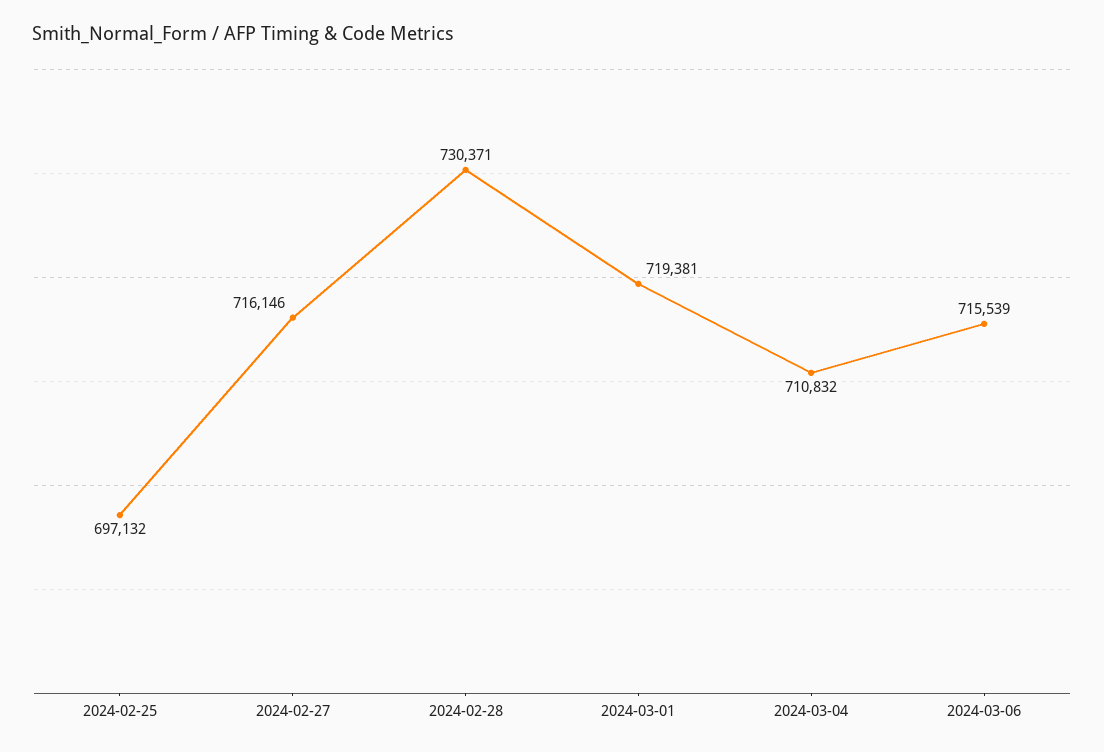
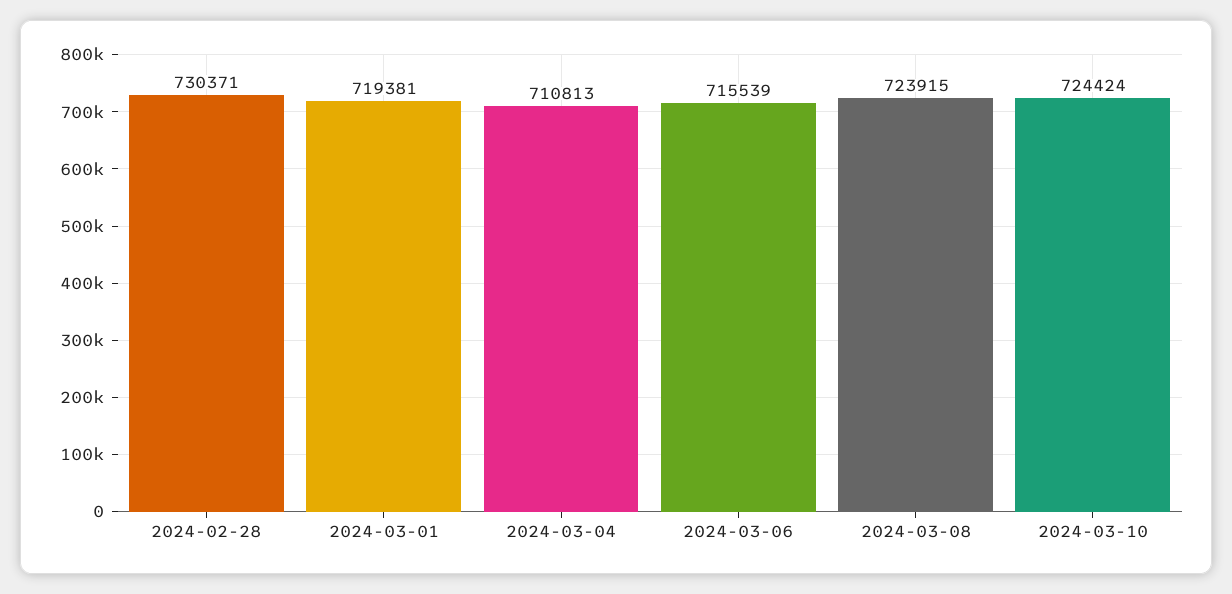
2024-02-25: 697132 -> none
2024-02-27: 716146 -> none
2024-03-04: 710832 -> 710813
2024-03-08: none -> 723915
2024-03-10: none -> 724424

